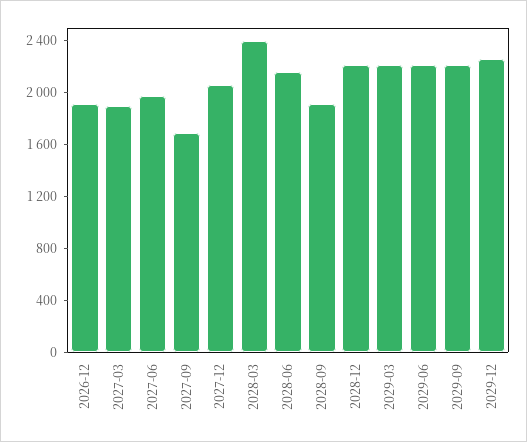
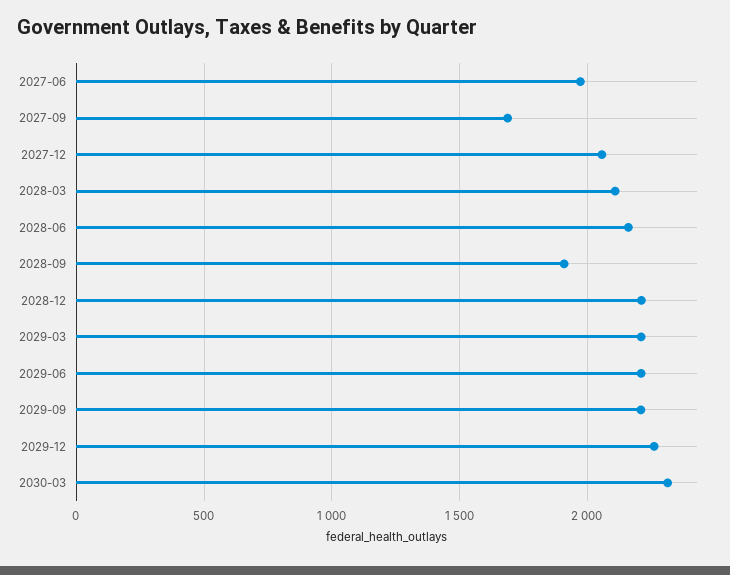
2026-12: 1900 -> none
2027-03: 1900 -> none
2028-03: 2400 -> 2100
2030-03: none -> 2300

